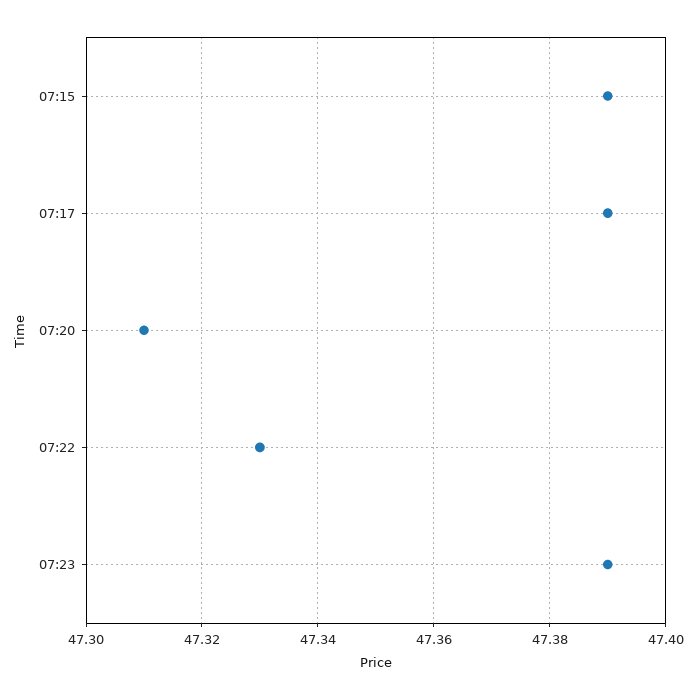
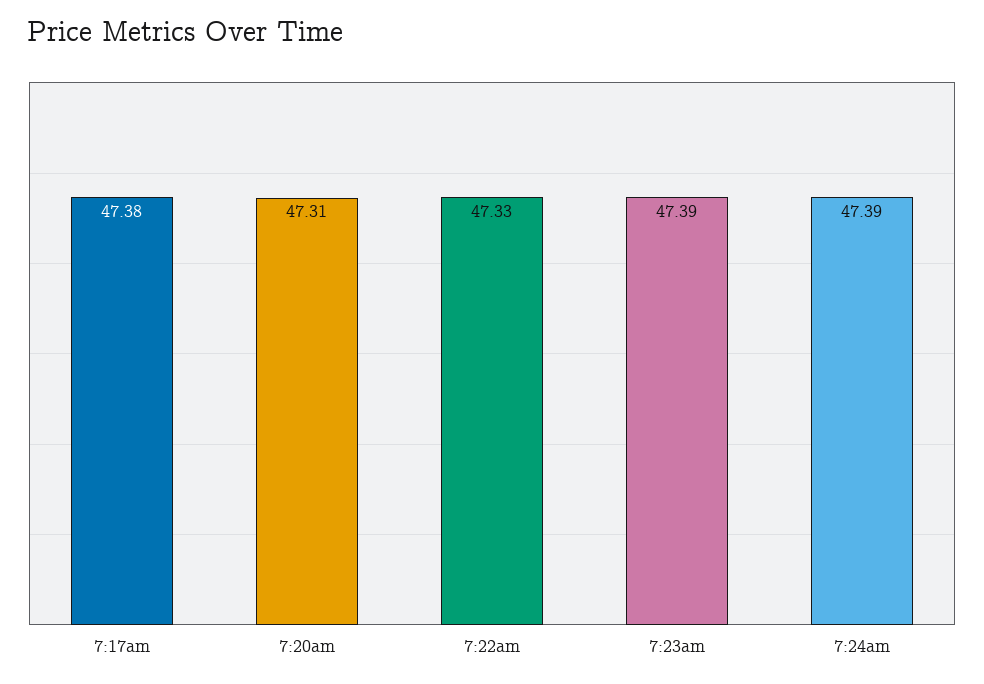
07:15: 47.39 -> none
07:17: 47.39 -> 47.38
7:24am: none -> 47.39

